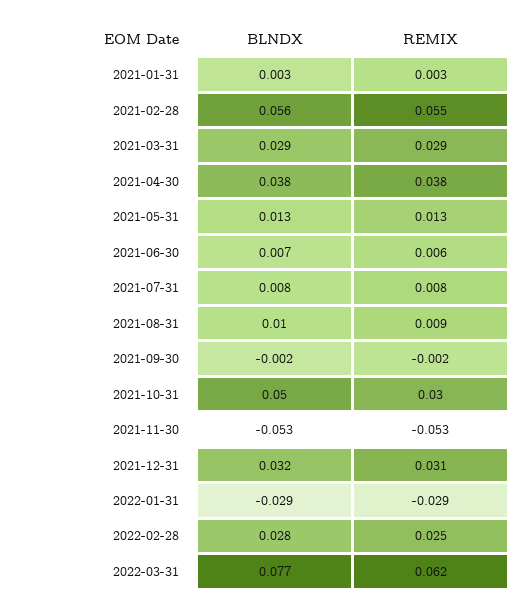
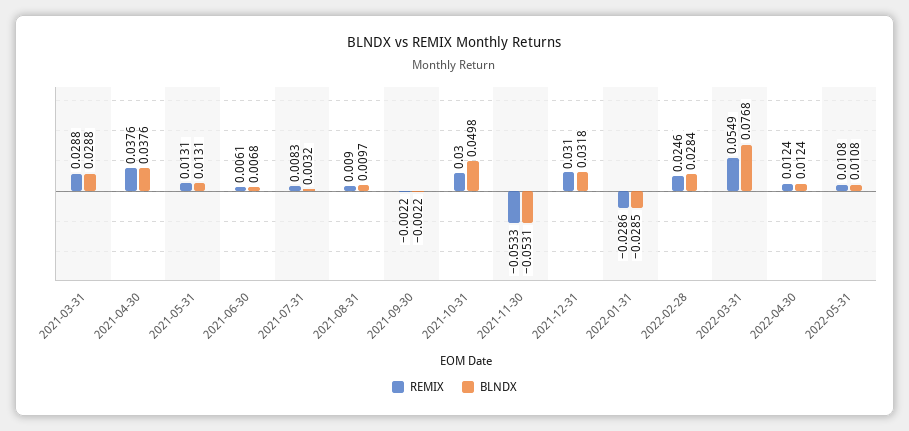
BLNDX, 2021-01-31: 0.003 -> none
REMIX, 2021-01-31: 0.003 -> none
BLNDX, 2021-02-28: 0.056 -> none
REMIX, 2021-02-28: 0.055 -> none
BLNDX, 2021-07-31: 0.008 -> 0.0032
REMIX, 2022-03-31: 0.062 -> 0.0549
REMIX, 2022-04-30: none -> 0.0124
BLNDX, 2022-04-30: none -> 0.0124
REMIX, 2022-05-31: none -> 0.0108
BLNDX, 2022-05-31: none -> 0.0108

